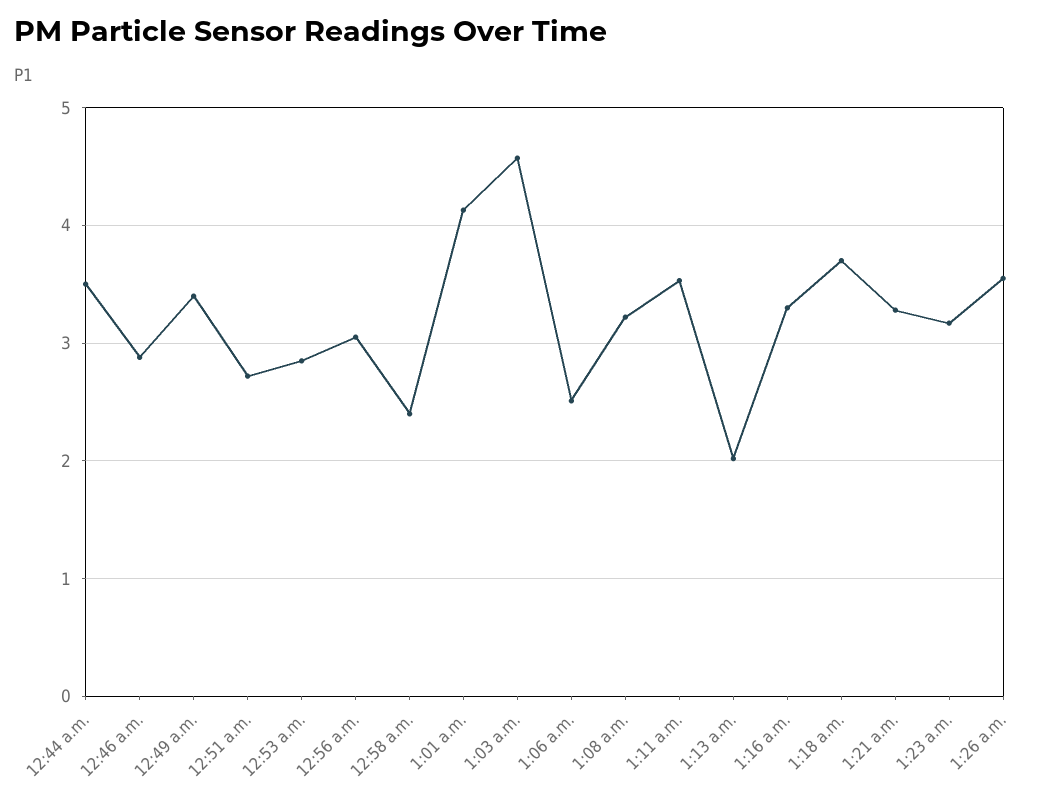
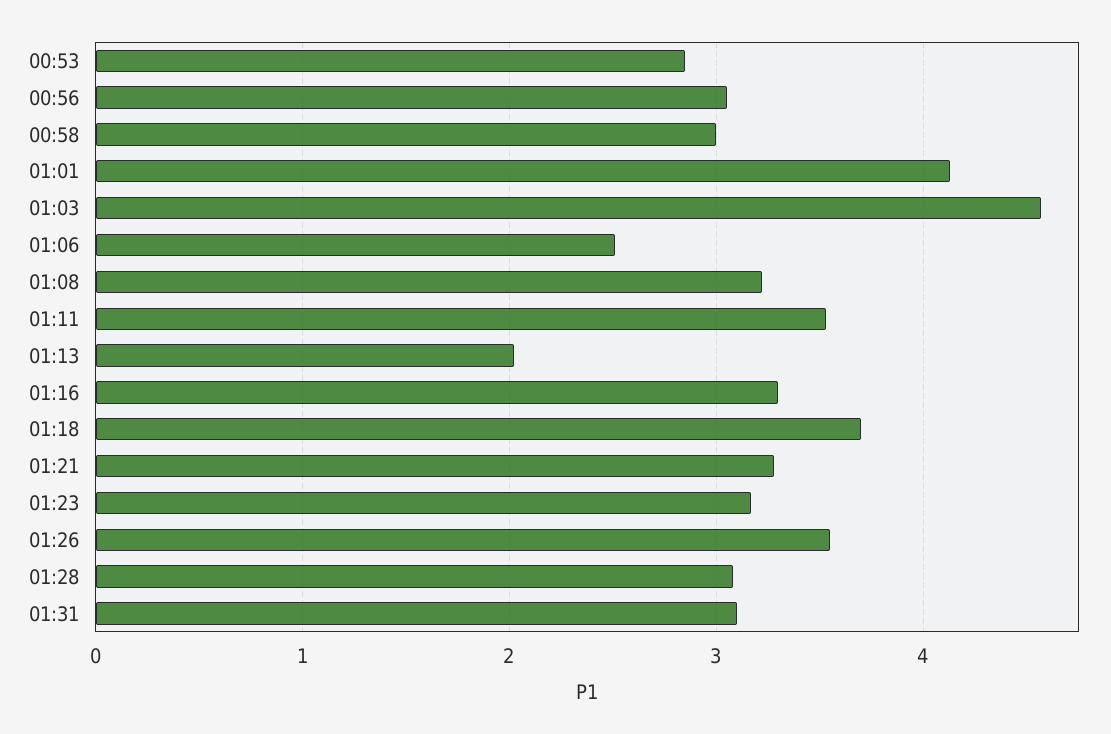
12:44 a.m.: 3.5 -> none
12:46 a.m.: 2.9 -> none
12:49 a.m.: 3.4 -> none
12:51 a.m.: 2.7 -> none
12:58 a.m.: 2.4 -> 3
01:28: none -> 3.1
01:31: none -> 3.1

